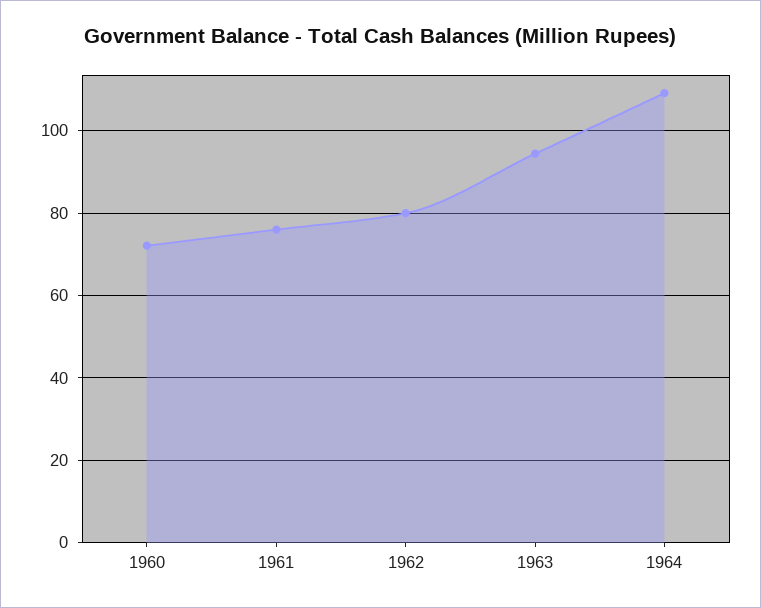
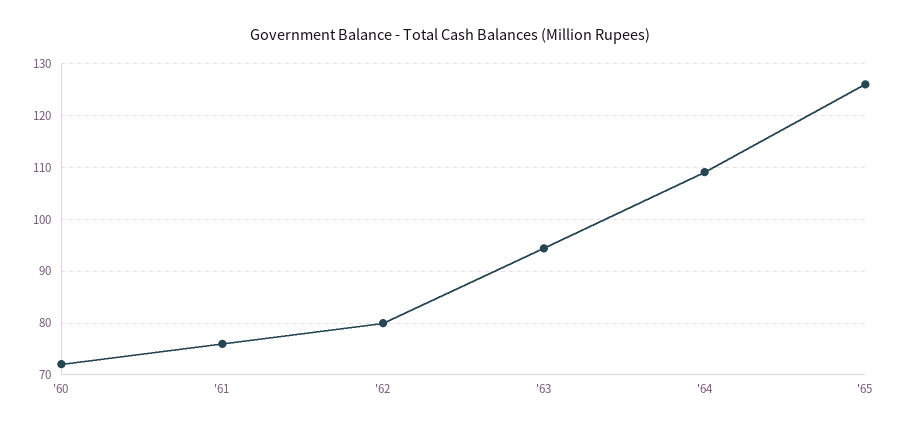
'65: none -> 126

